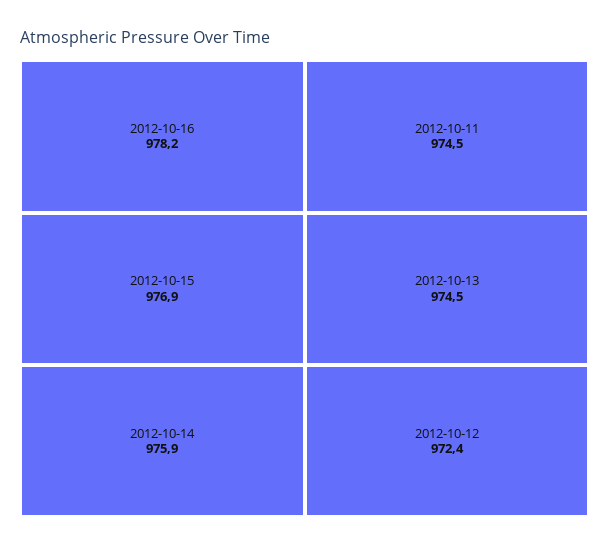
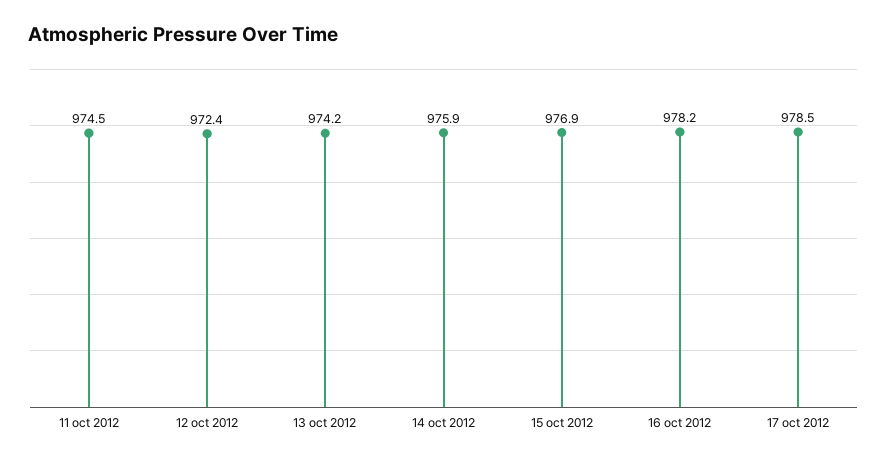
2012-10-13: 974.5 -> 974.2
17 oct 2012: none -> 978.5

